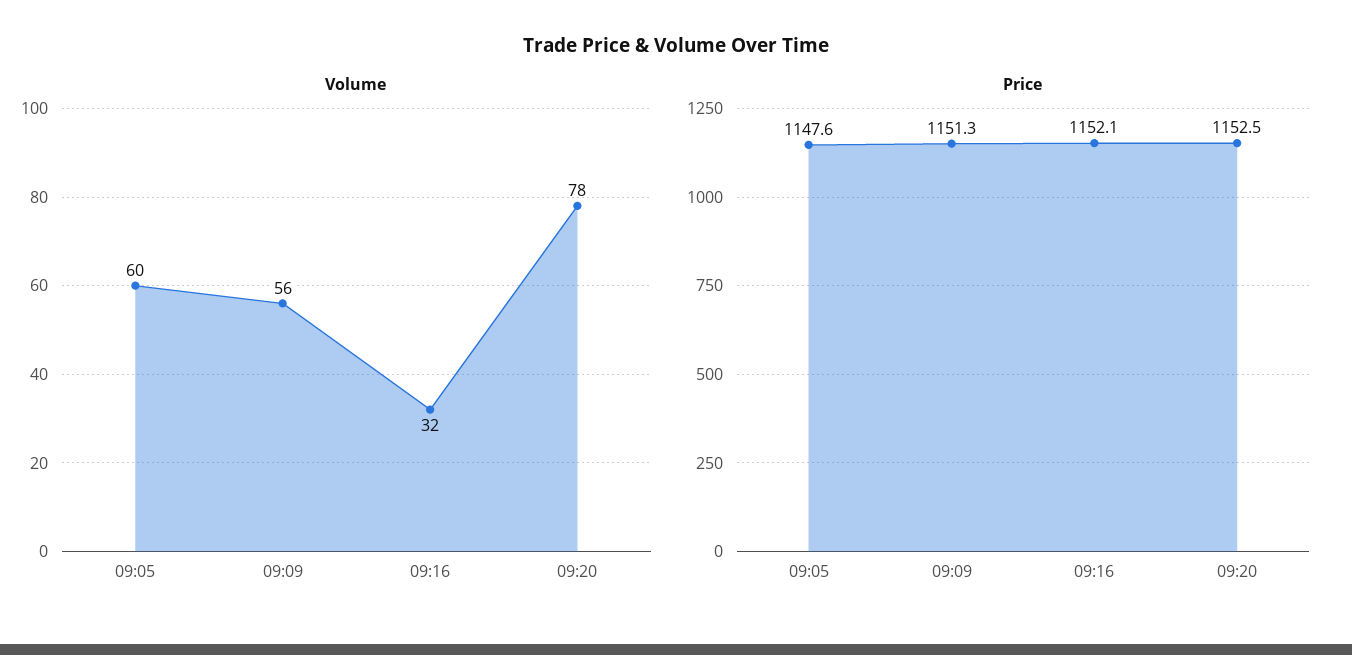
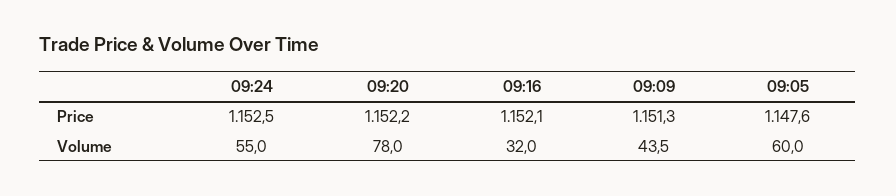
Volume, 09:09: 56 -> 43.5
Price, 09:20: 1152.5 -> 1152.2
Price, 09:24: none -> 1152.5
Volume, 09:24: none -> 55

